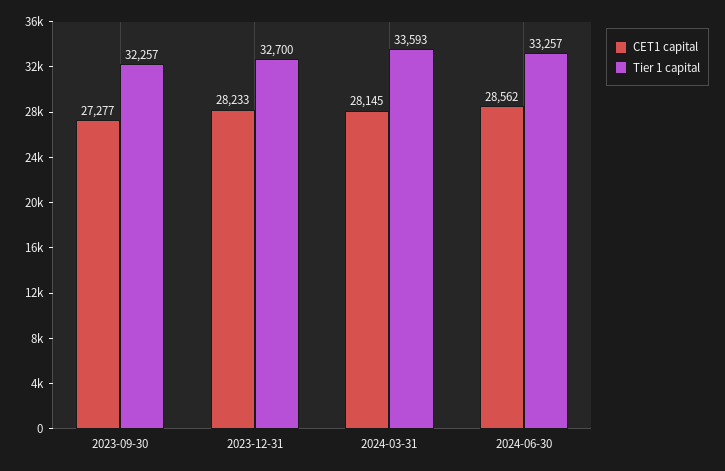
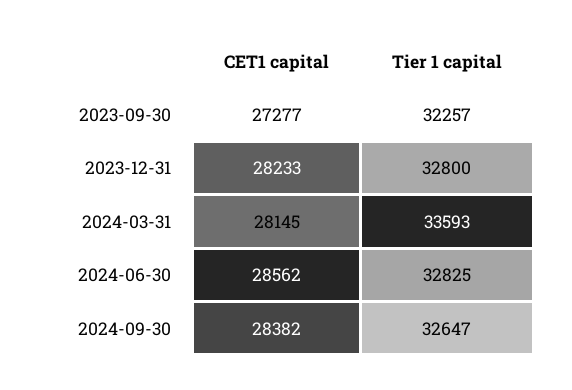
Tier 1 capital, 2023-12-31: 32700 -> 32800
Tier 1 capital, 2024-06-30: 33257 -> 32825
CET1 capital, 2024-09-30: none -> 28382
Tier 1 capital, 2024-09-30: none -> 32647

